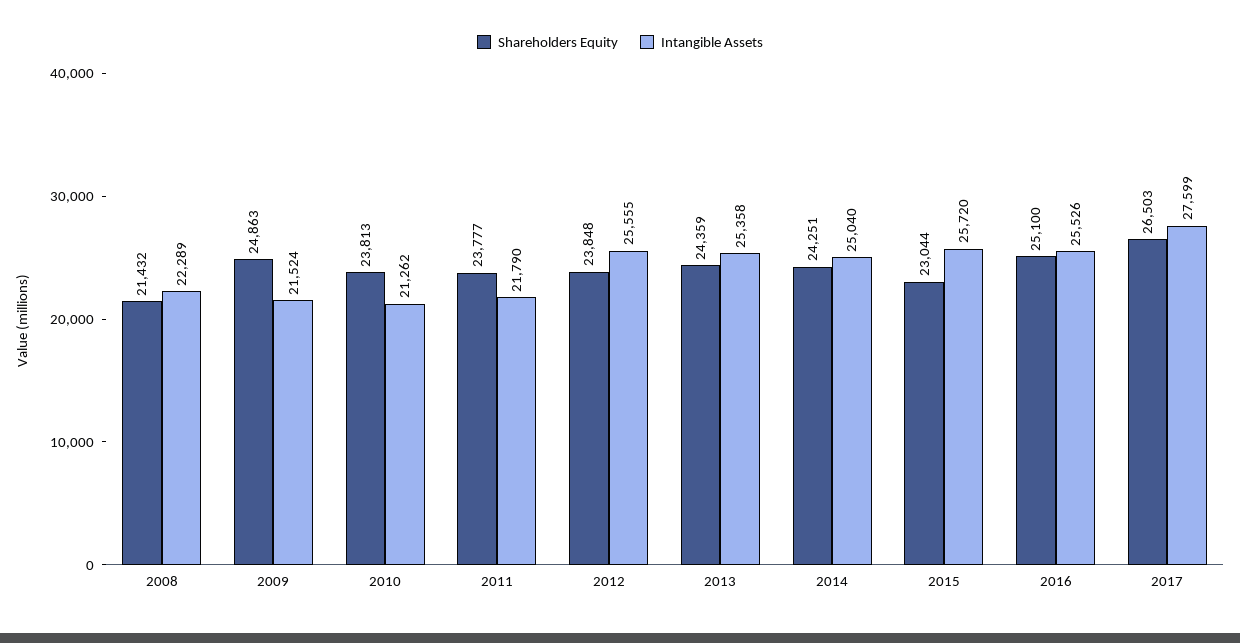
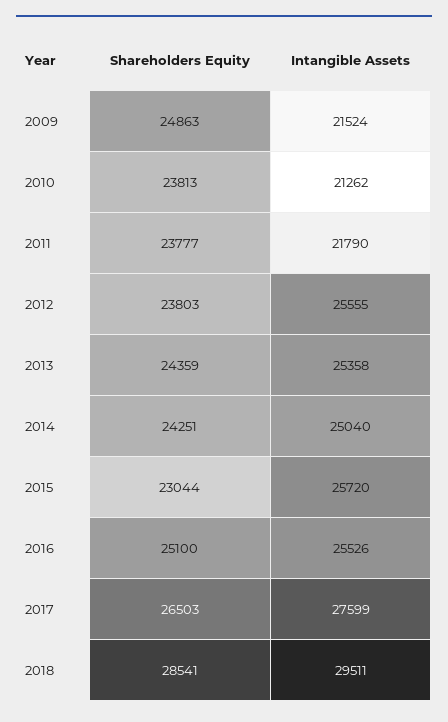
Shareholders Equity, 2008: 21432 -> none
Intangible Assets, 2008: 22289 -> none
Shareholders Equity, 2012: 23848 -> 23803
Shareholders Equity, 2018: none -> 28541
Intangible Assets, 2018: none -> 29511

